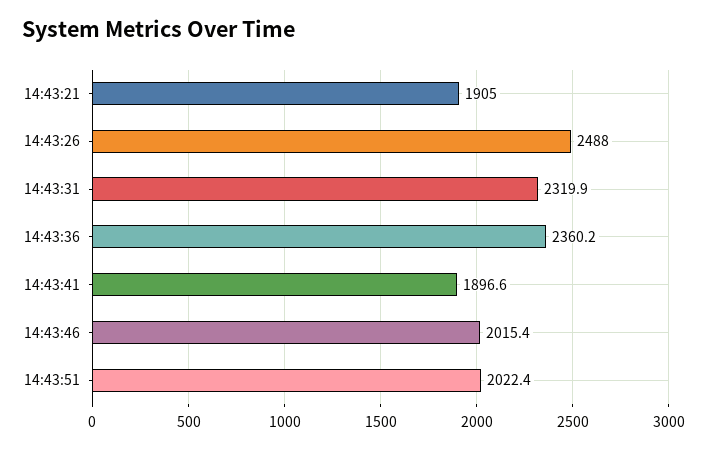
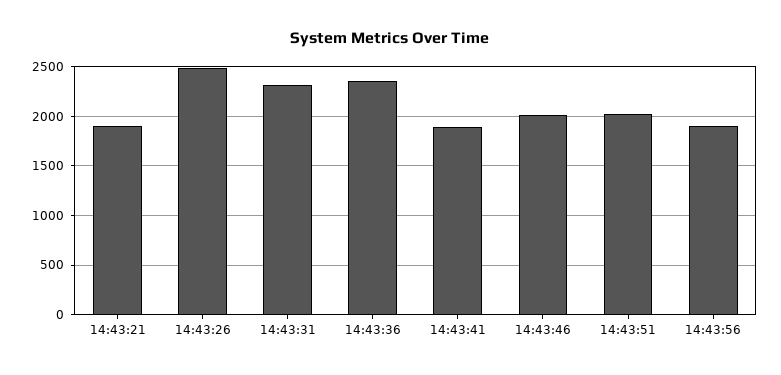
14:43:56: none -> 1900

